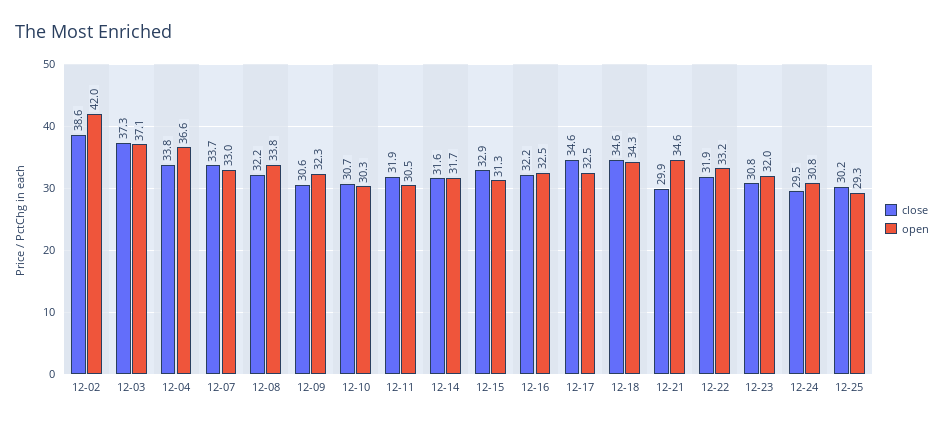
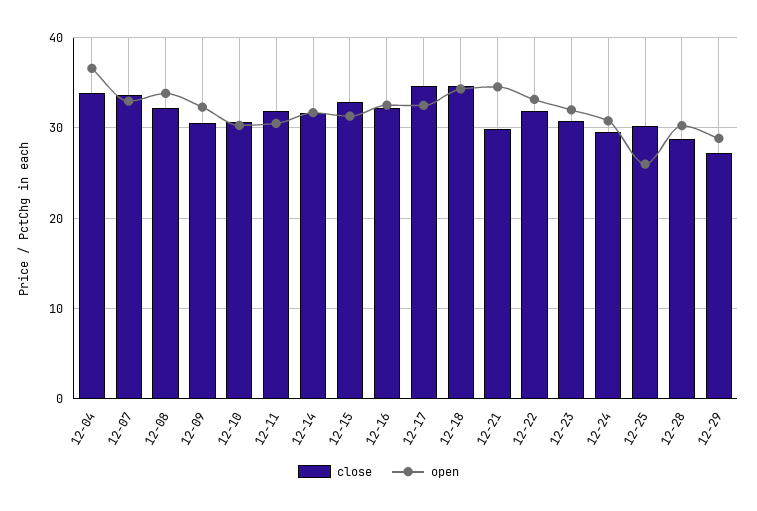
close, 12-02: 38.6 -> none
open, 12-02: 42 -> none
close, 12-03: 37.3 -> none
open, 12-03: 37.1 -> none
open, 12-25: 29.3 -> 26
close, 12-28: none -> 29
open, 12-28: none -> 30
close, 12-29: none -> 27
open, 12-29: none -> 29

